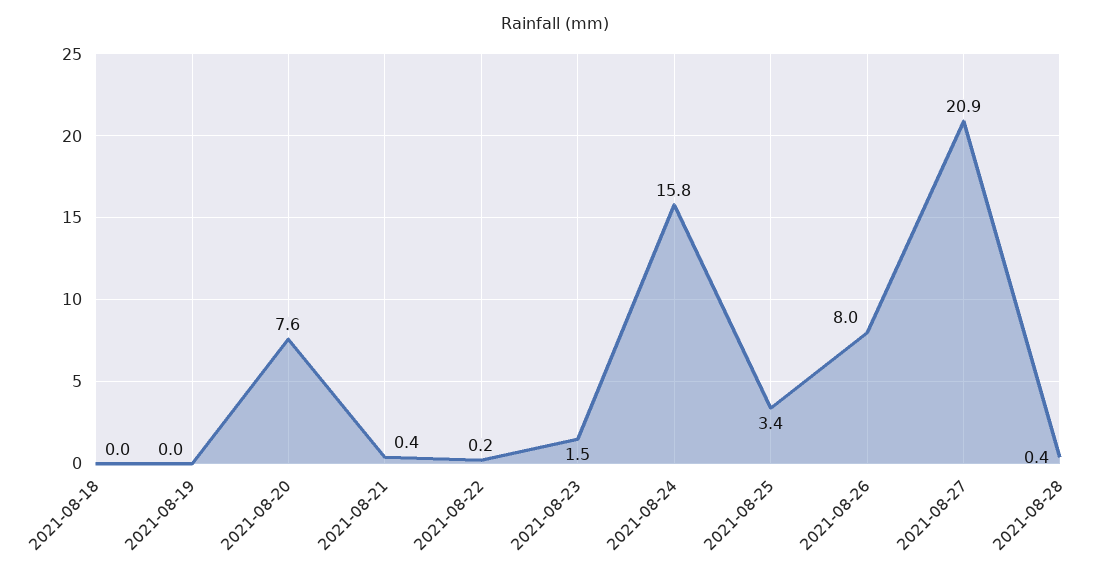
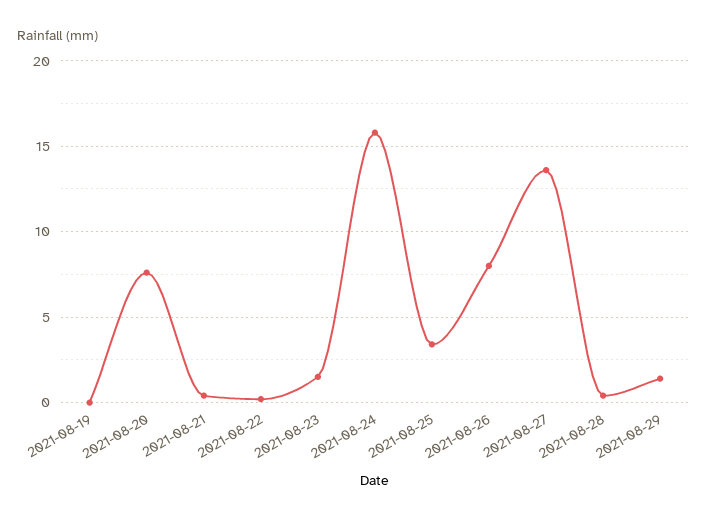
2021-08-18: 0 -> none
2021-08-27: 20.9 -> 13.5
2021-08-29: none -> 1.5

